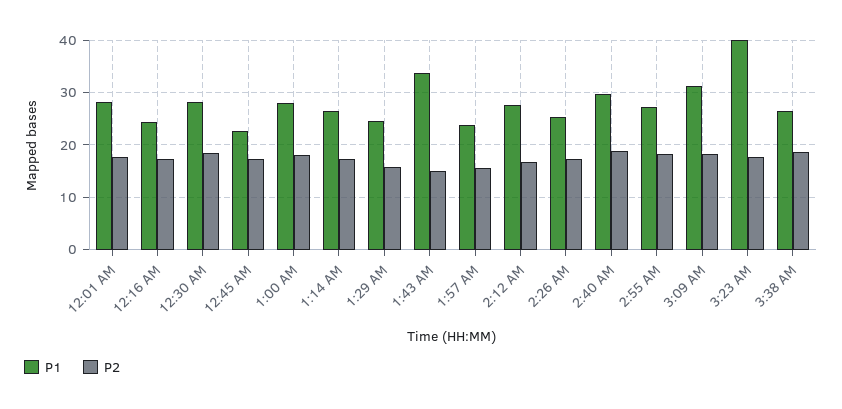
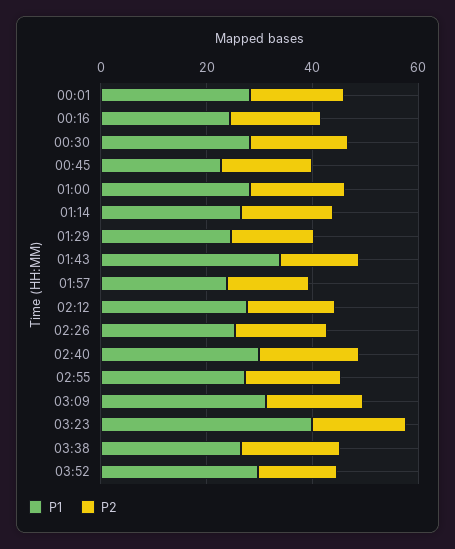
P1, 03:52: none -> 30
P2, 03:52: none -> 15

